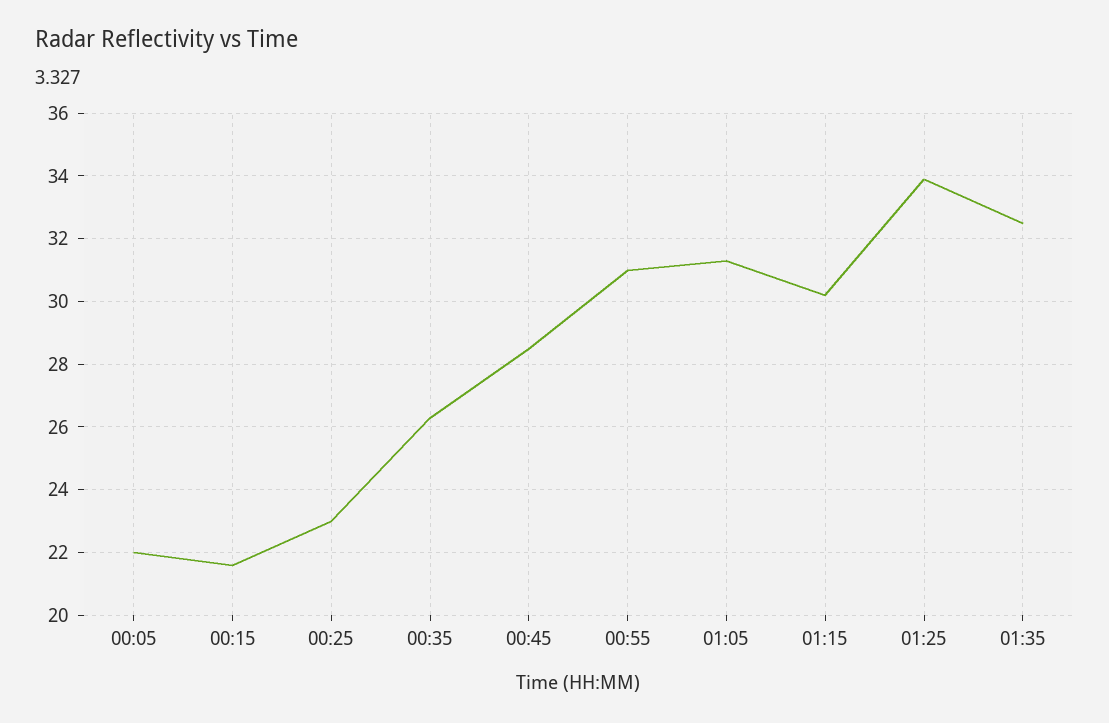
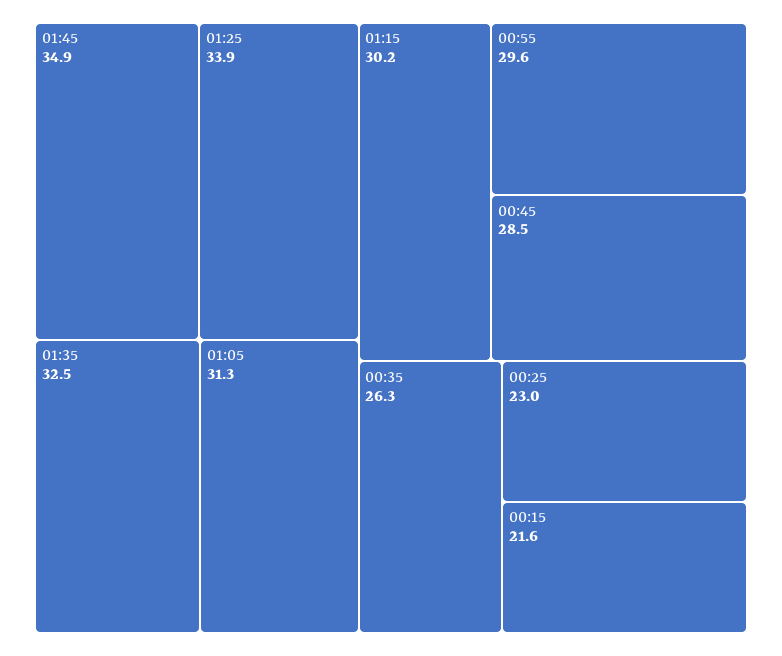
00:05: 22 -> none
00:55: 31 -> 29.6
01:45: none -> 34.9

